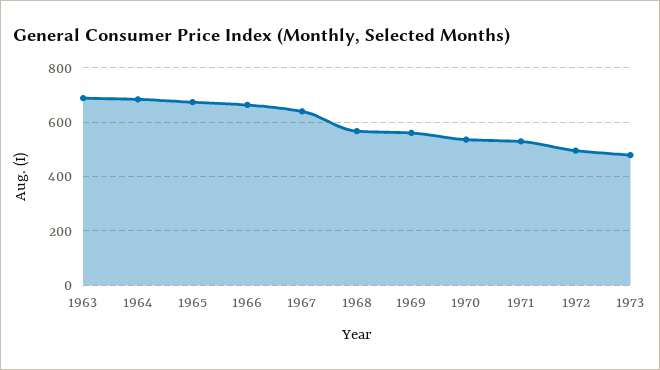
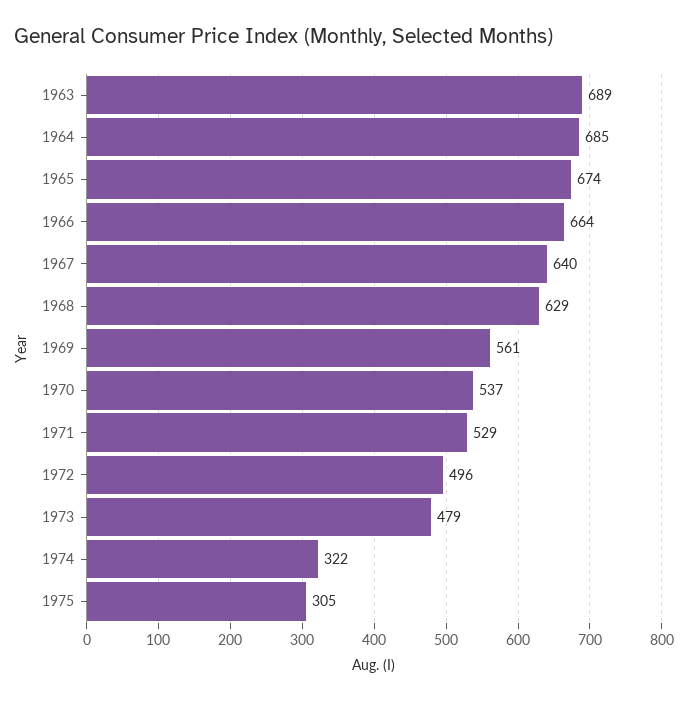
1968: 575 -> 629
1974: none -> 322
1975: none -> 305

